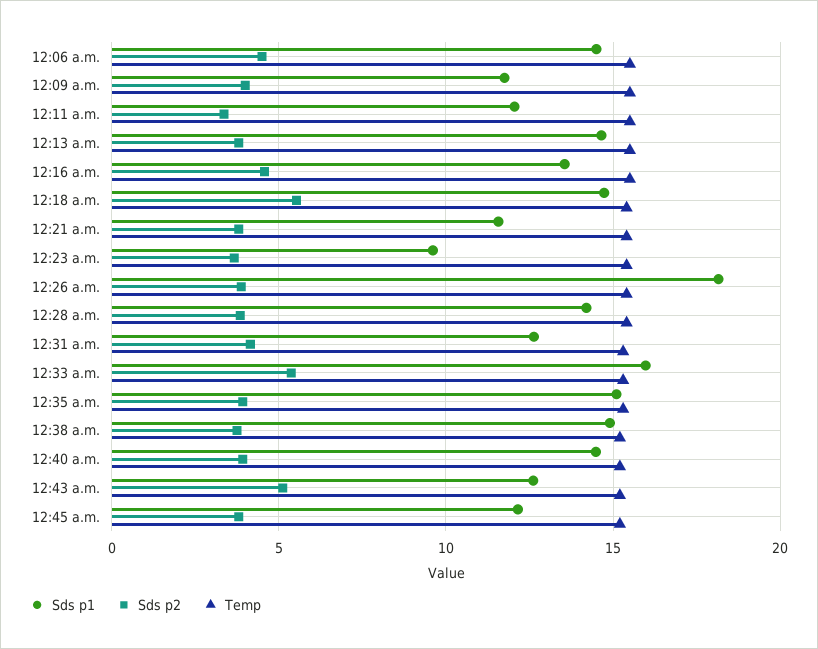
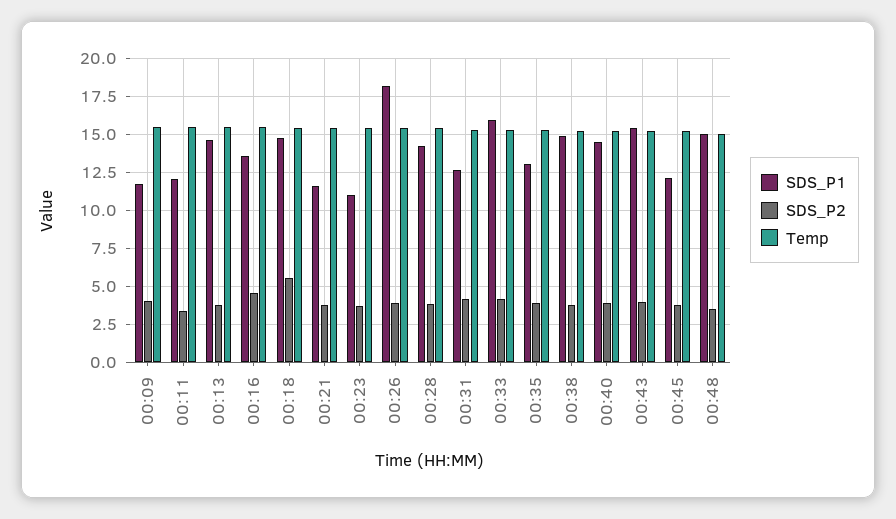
Sds p1, 12:06 a.m.: 14.5 -> none
Sds p2, 12:06 a.m.: 4.5 -> none
Temp, 12:06 a.m.: 15.5 -> none
Sds p1, 12:23 a.m.: 9.5 -> 11
Sds p2, 12:33 a.m.: 5.5 -> 4
Sds p1, 12:35 a.m.: 15 -> 13
Sds p1, 12:43 a.m.: 12.5 -> 15.5
Sds p2, 12:43 a.m.: 5 -> 4
Sds p1, 00:48: none -> 15
Sds p2, 00:48: none -> 3.5
Temp, 00:48: none -> 15

